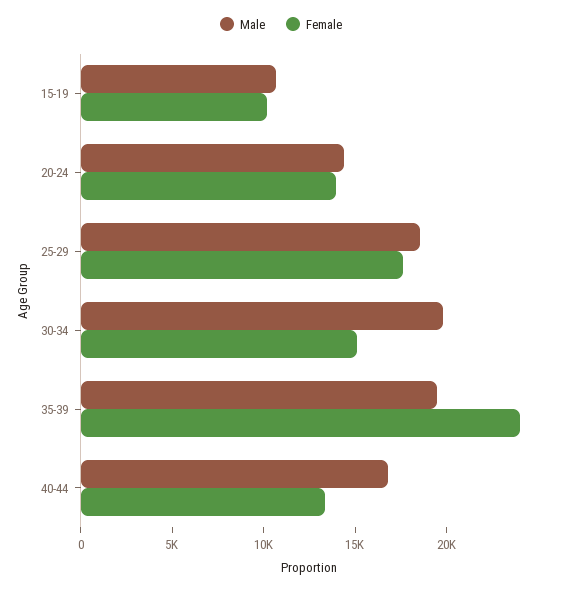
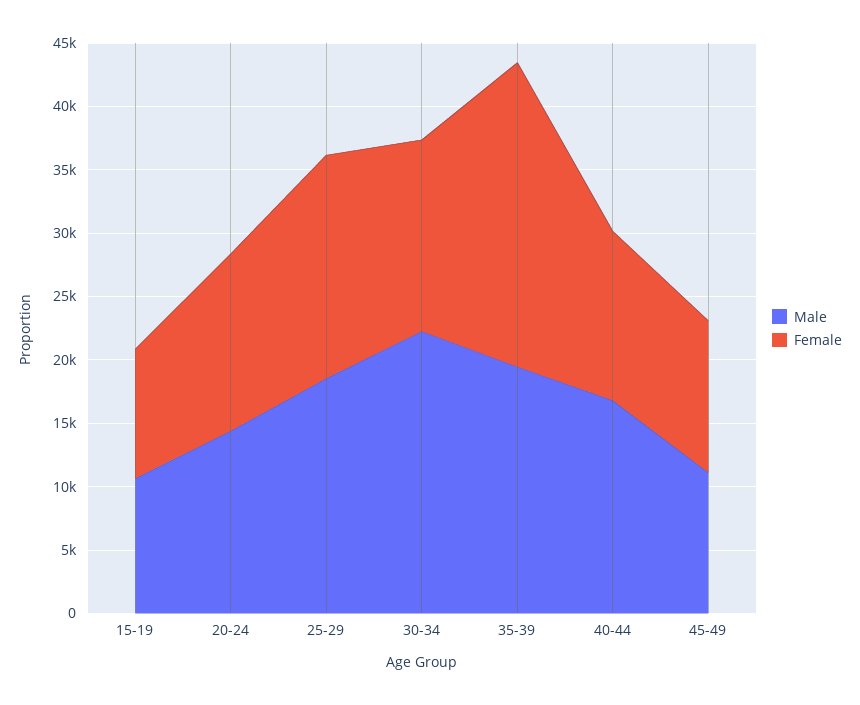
Male, 30-34: 20000 -> 22000
Male, 45-49: none -> 11000
Female, 45-49: none -> 12000

